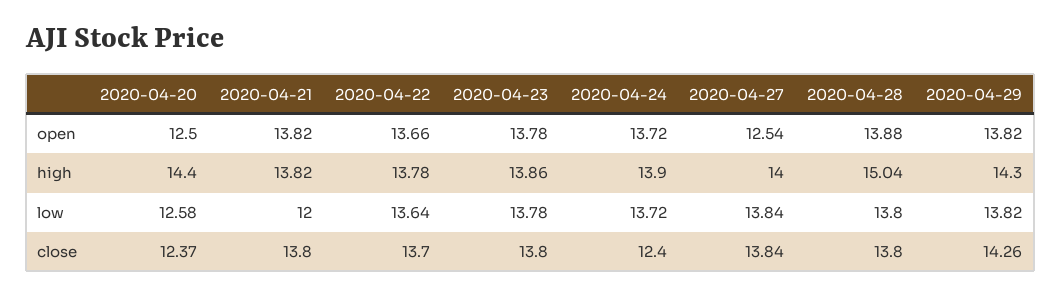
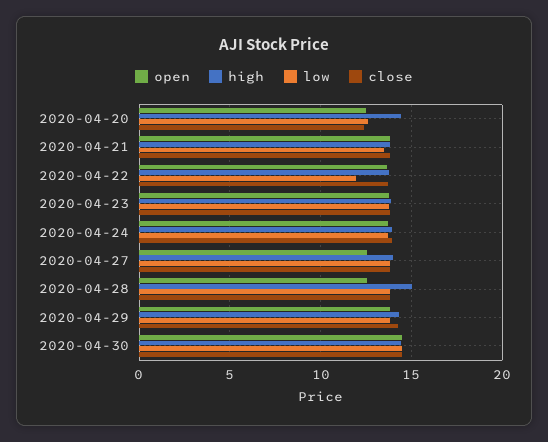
open, 2020-04-28: 13.88 -> 12.5
low, 2020-04-21: 12 -> 13.5
low, 2020-04-22: 13.64 -> 12
close, 2020-04-24: 12.4 -> 14
open, 2020-04-30: none -> 14.5
high, 2020-04-30: none -> 14.5
low, 2020-04-30: none -> 14.5
close, 2020-04-30: none -> 14.5

